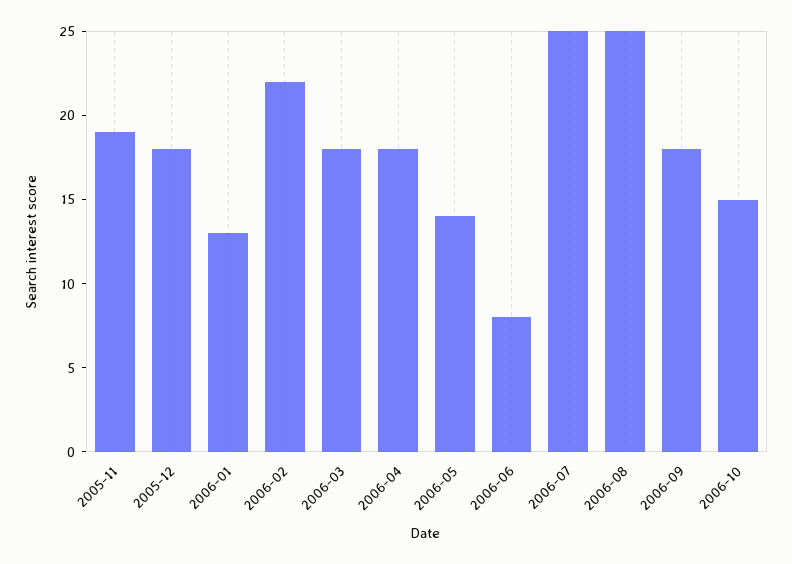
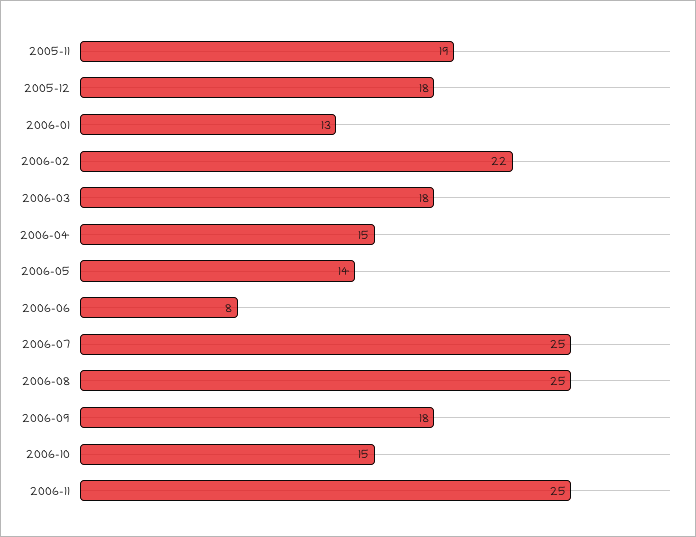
2006-04: 18 -> 15
2006-11: none -> 25

